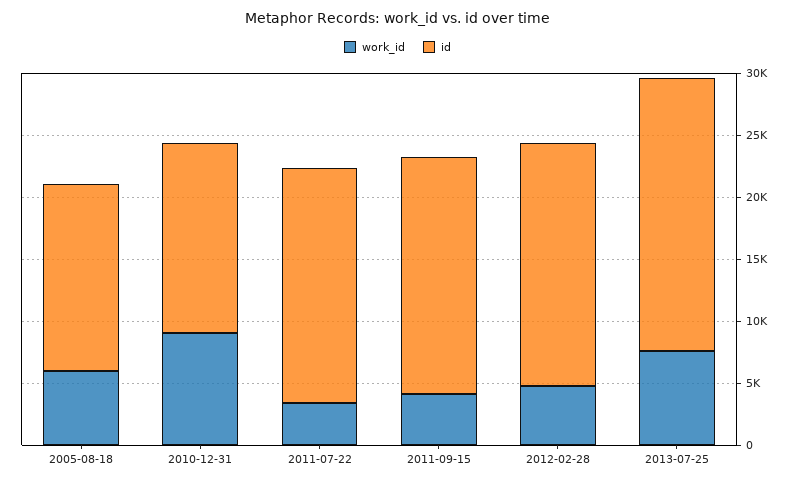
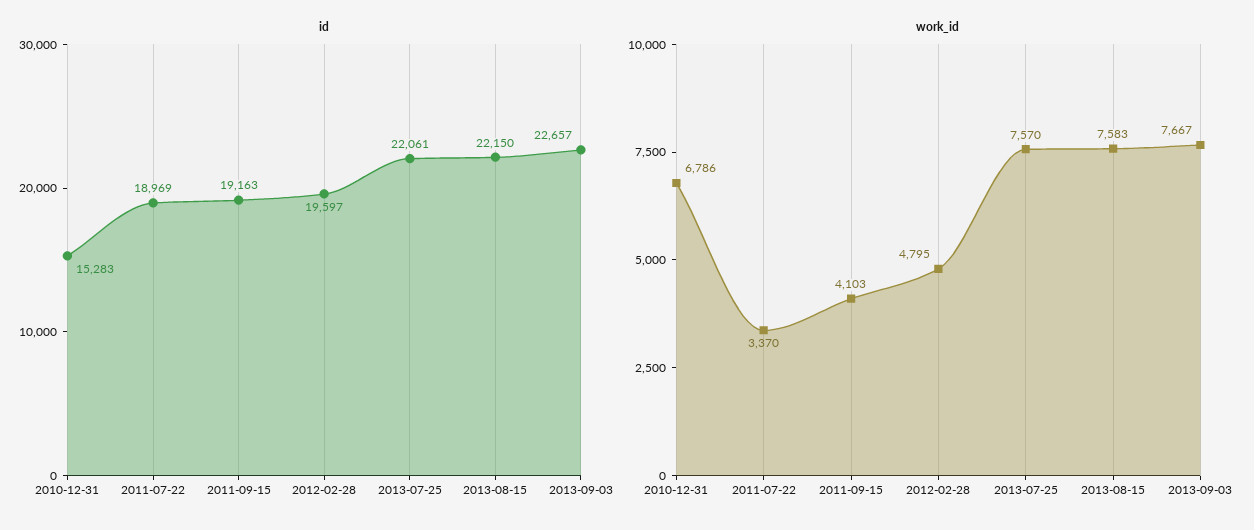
work_id, 2005-08-18: 6000 -> none
id, 2005-08-18: 15000 -> none
work_id, 2010-12-31: 9000 -> 6786
id, 2013-08-15: none -> 22150
id, 2013-09-03: none -> 22657
work_id, 2013-08-15: none -> 7583
work_id, 2013-09-03: none -> 7667

